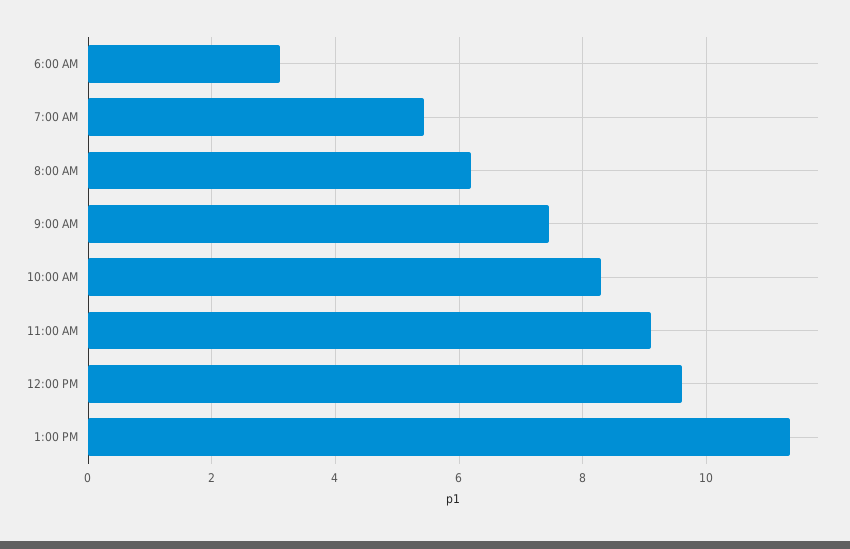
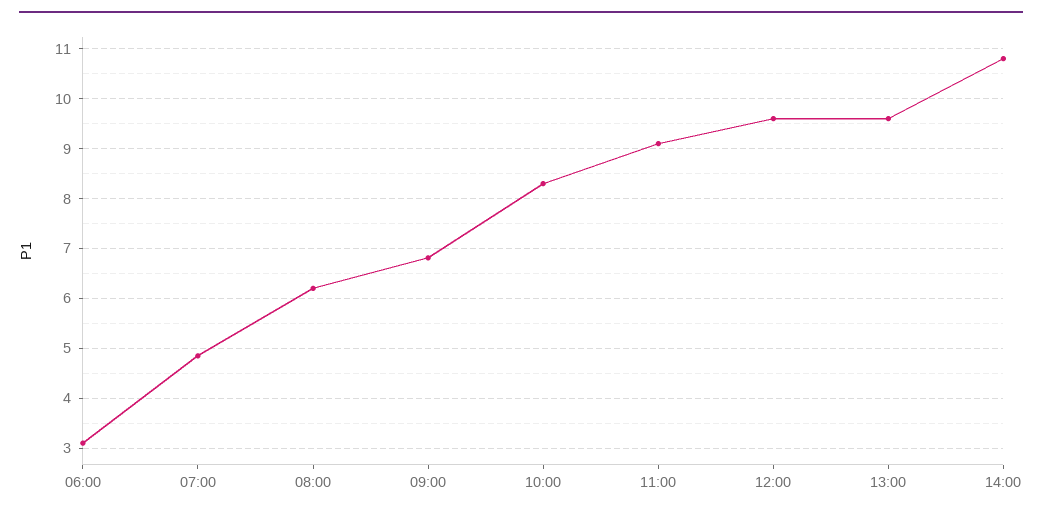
7:00 AM: 5.4 -> 4.8
9:00 AM: 7.4 -> 6.8
1:00 PM: 11.4 -> 9.6
14:00: none -> 10.8

